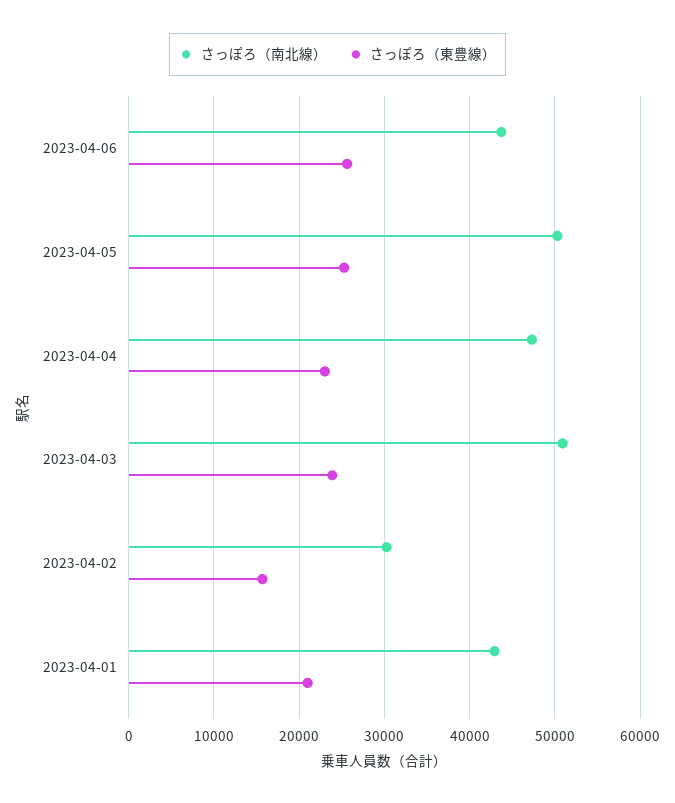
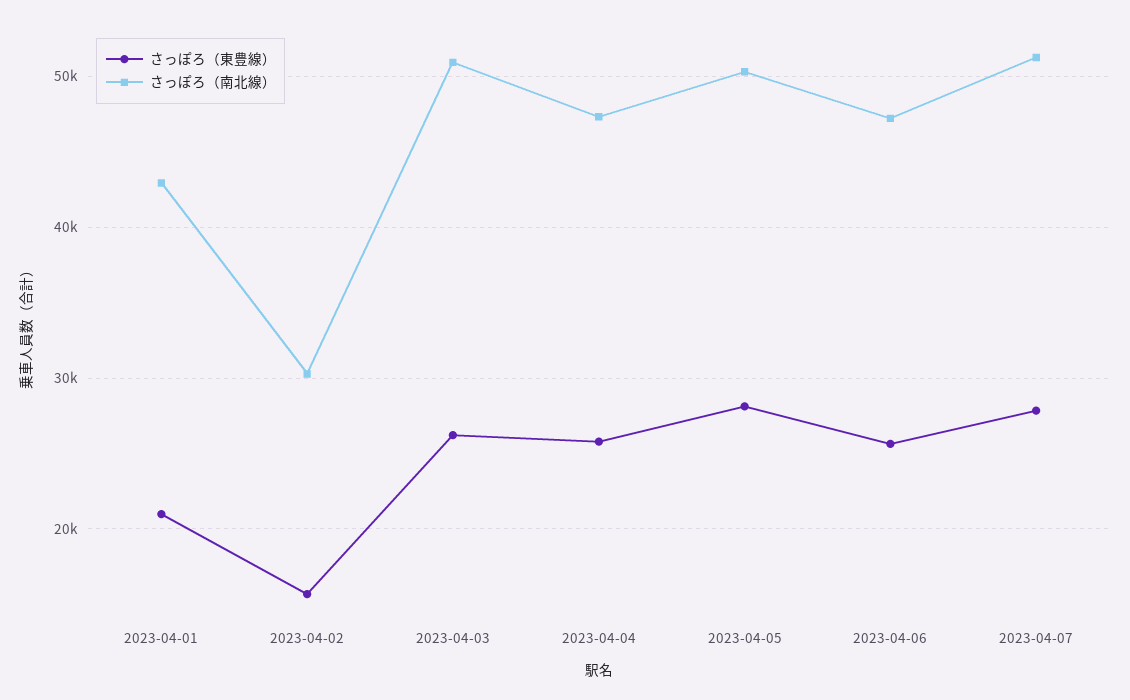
さっぽろ（南北線）, 2023-04-06: 44000 -> 47000
さっぽろ（東豊線）, 2023-04-05: 25000 -> 28000
さっぽろ（東豊線）, 2023-04-04: 23000 -> 26000
さっぽろ（東豊線）, 2023-04-03: 24000 -> 26000
さっぽろ（東豊線）, 2023-04-07: none -> 28000
さっぽろ（南北線）, 2023-04-07: none -> 51000

